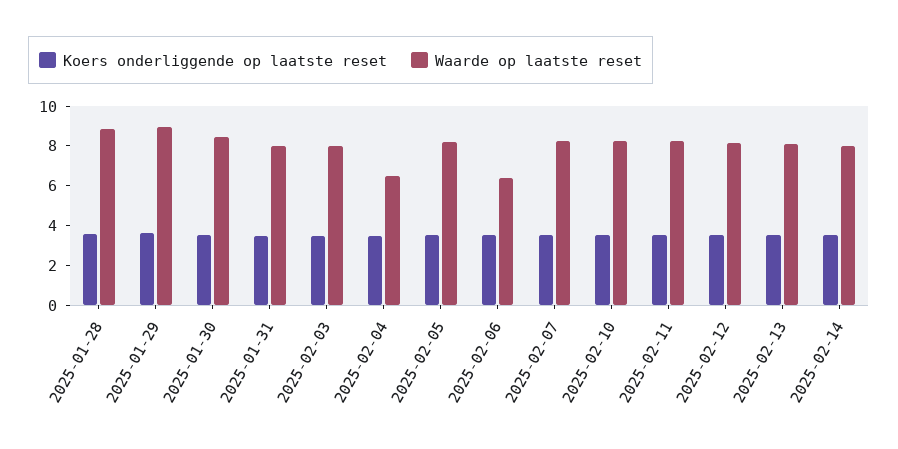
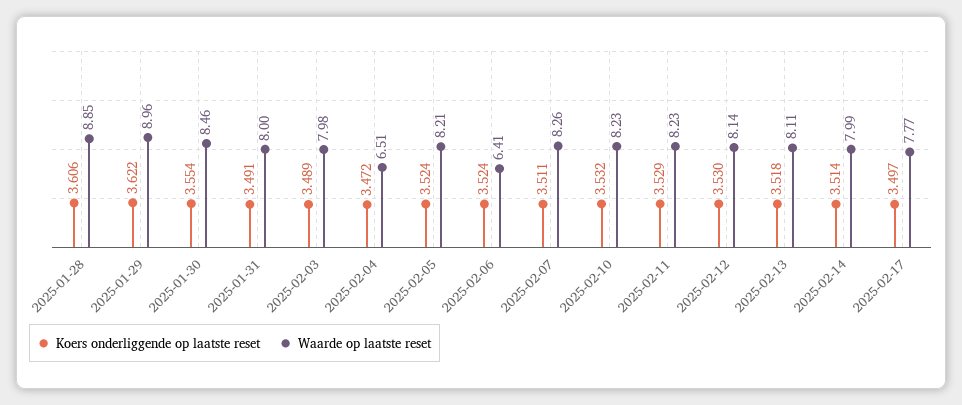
Koers onderliggende op laatste reset, 2025-02-17: none -> 3.497
Waarde op laatste reset, 2025-02-17: none -> 7.77

